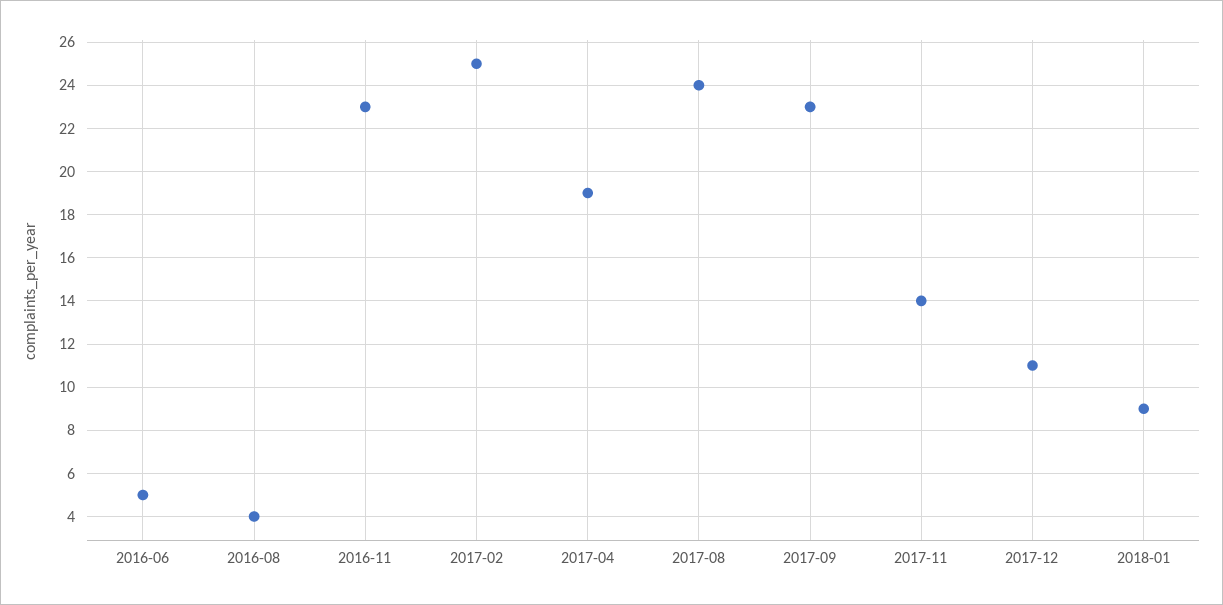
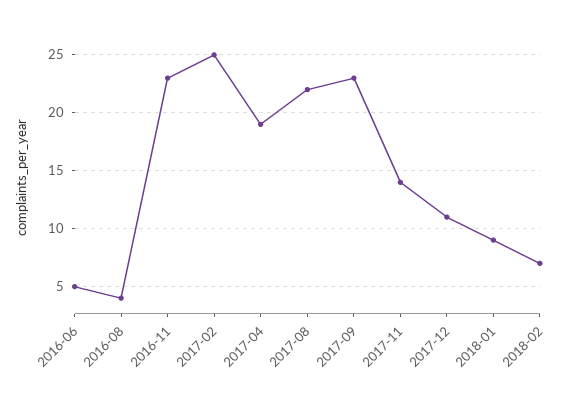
2017-08: 24 -> 22
2018-02: none -> 7

